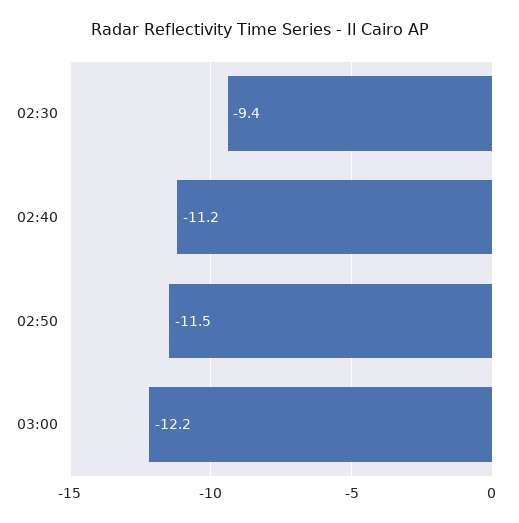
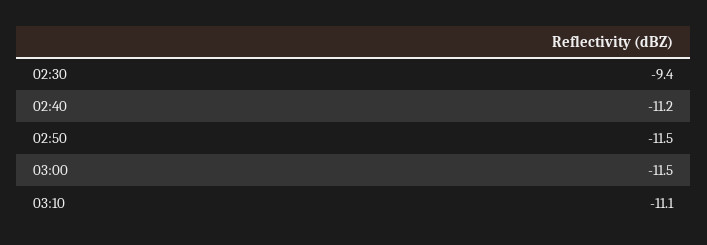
03:00: -12.2 -> -11.5
03:10: none -> -11.1

